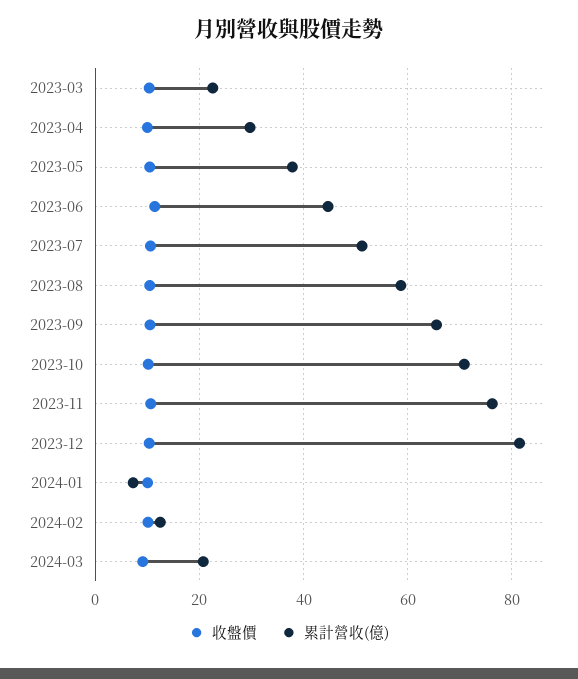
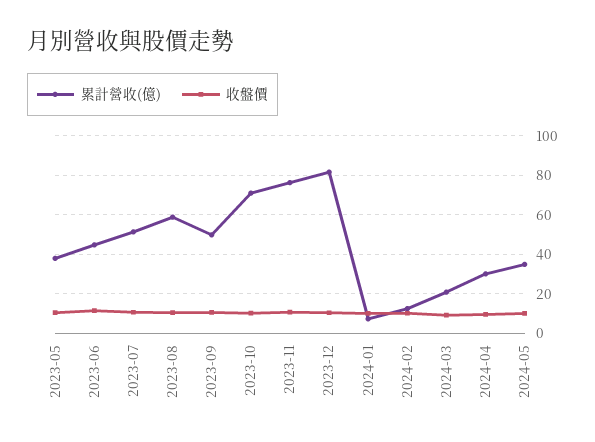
收盤價, 2023-03: 10 -> none
累計營收(億), 2023-03: 22 -> none
收盤價, 2023-04: 10 -> none
累計營收(億), 2023-04: 30 -> none
累計營收(億), 2023-09: 66 -> 50
累計營收(億), 2024-04: none -> 30
收盤價, 2024-04: none -> 10
累計營收(億), 2024-05: none -> 35
收盤價, 2024-05: none -> 10

